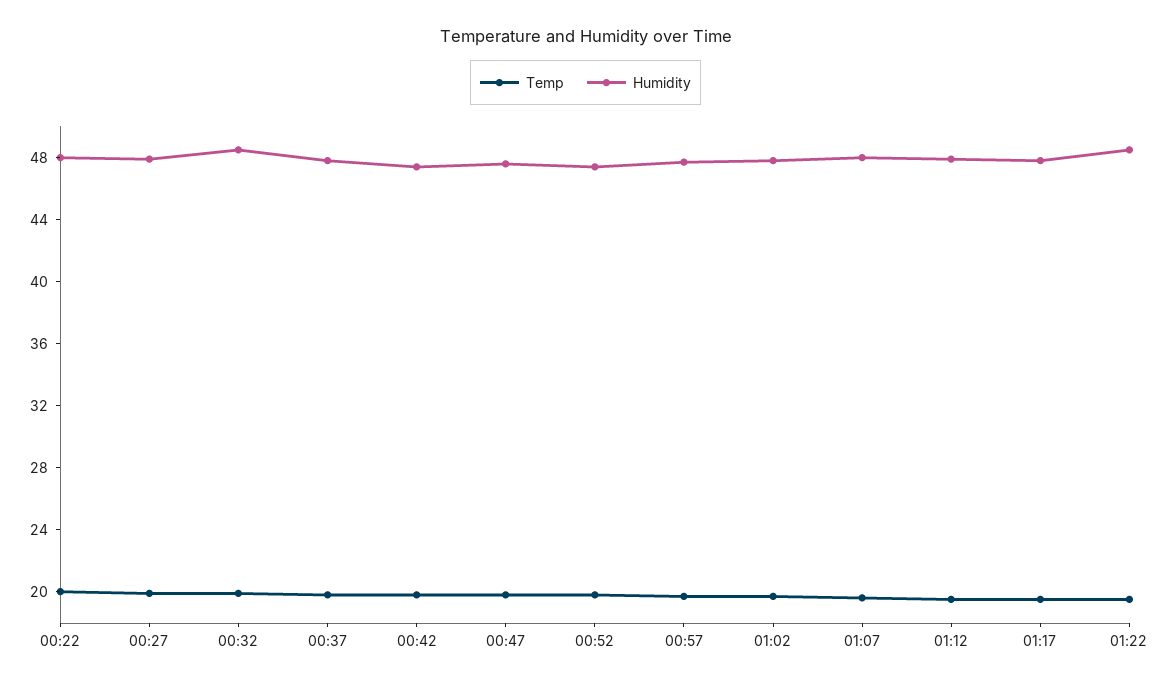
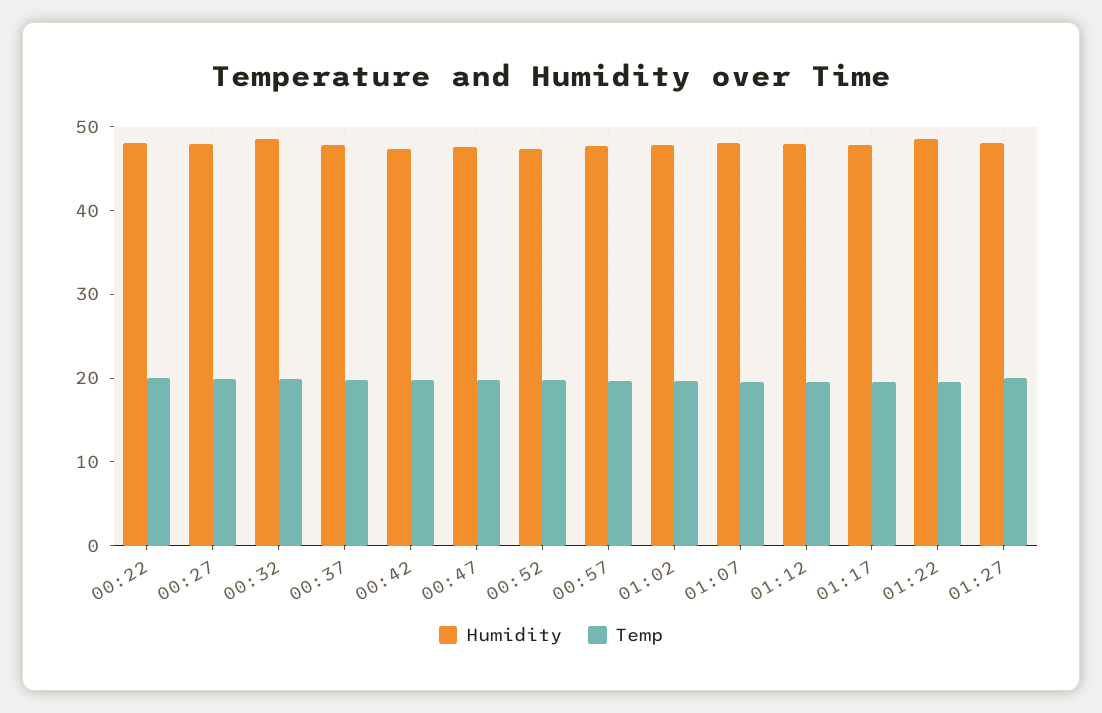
Humidity, 01:27: none -> 48
Temp, 01:27: none -> 20

